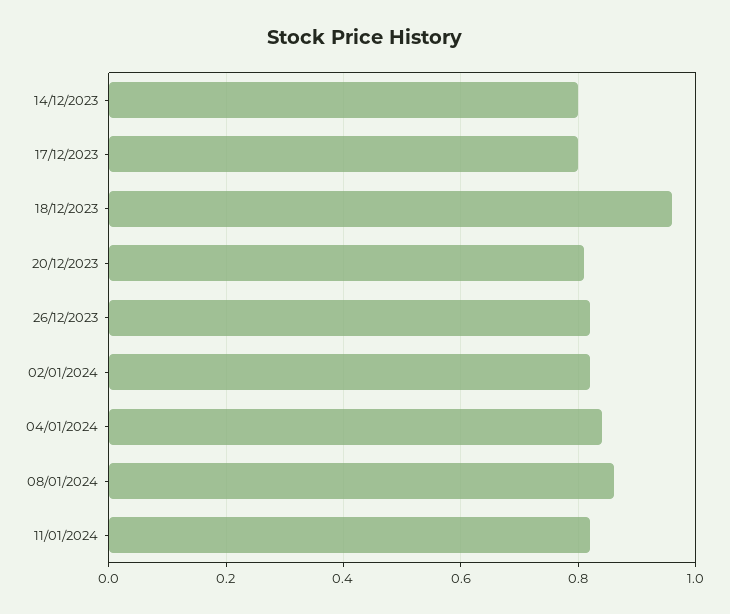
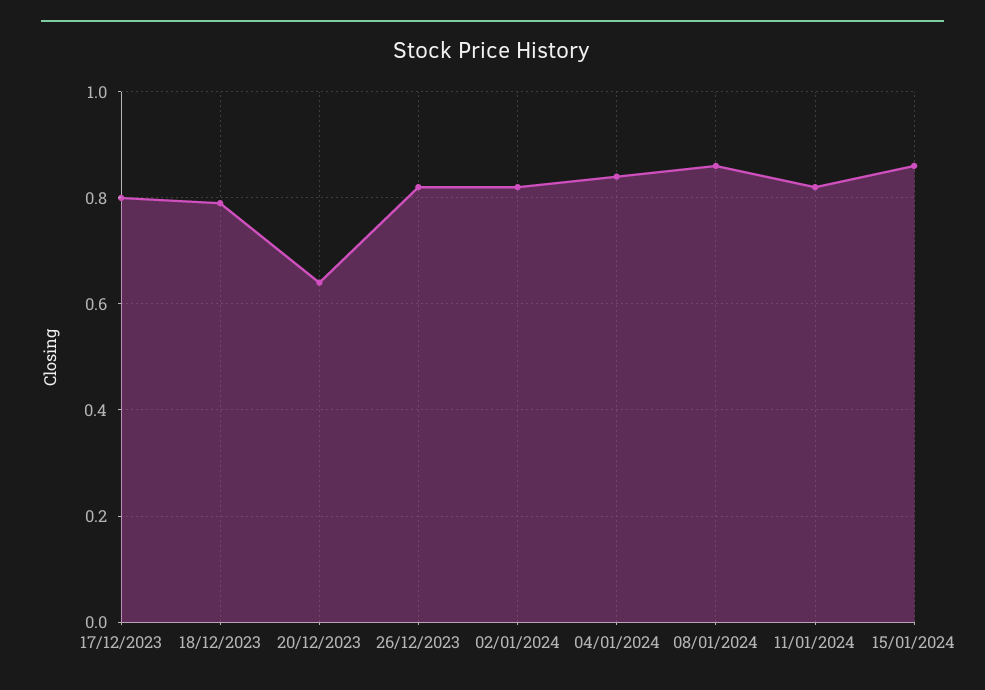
14/12/2023: 0.8 -> none
18/12/2023: 0.95 -> 0.8
20/12/2023: 0.8 -> 0.65
15/01/2024: none -> 0.85

